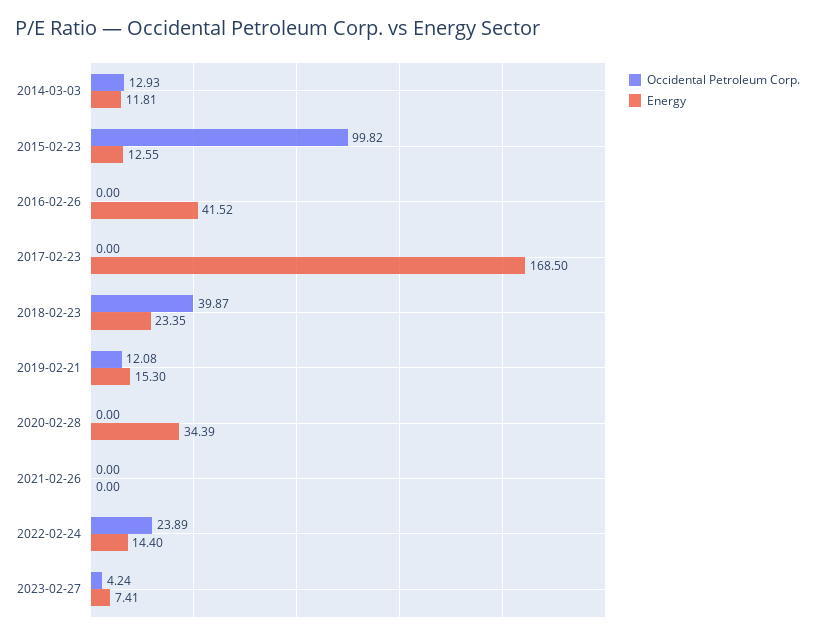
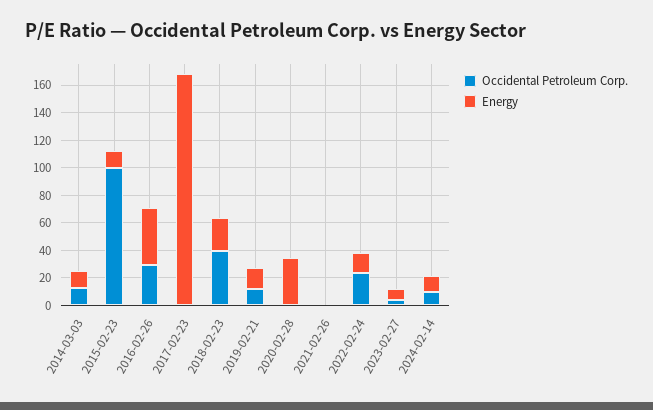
Occidental Petroleum Corp., 2016-02-26: 0 -> 30
Occidental Petroleum Corp., 2024-02-14: none -> 10
Energy, 2024-02-14: none -> 10

